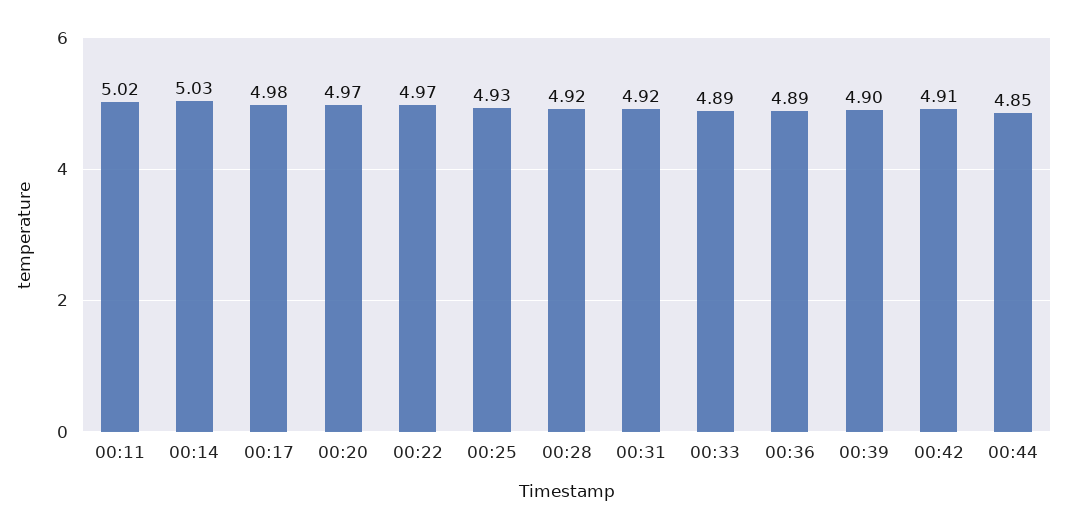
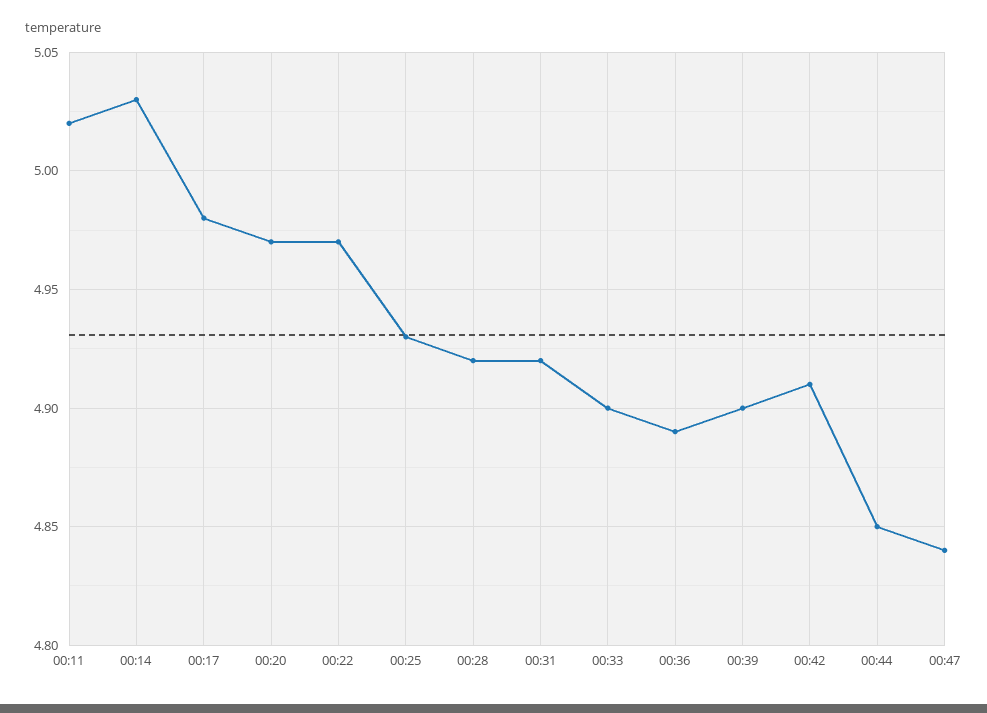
00:33: 4.89 -> 4.9
00:47: none -> 4.84

